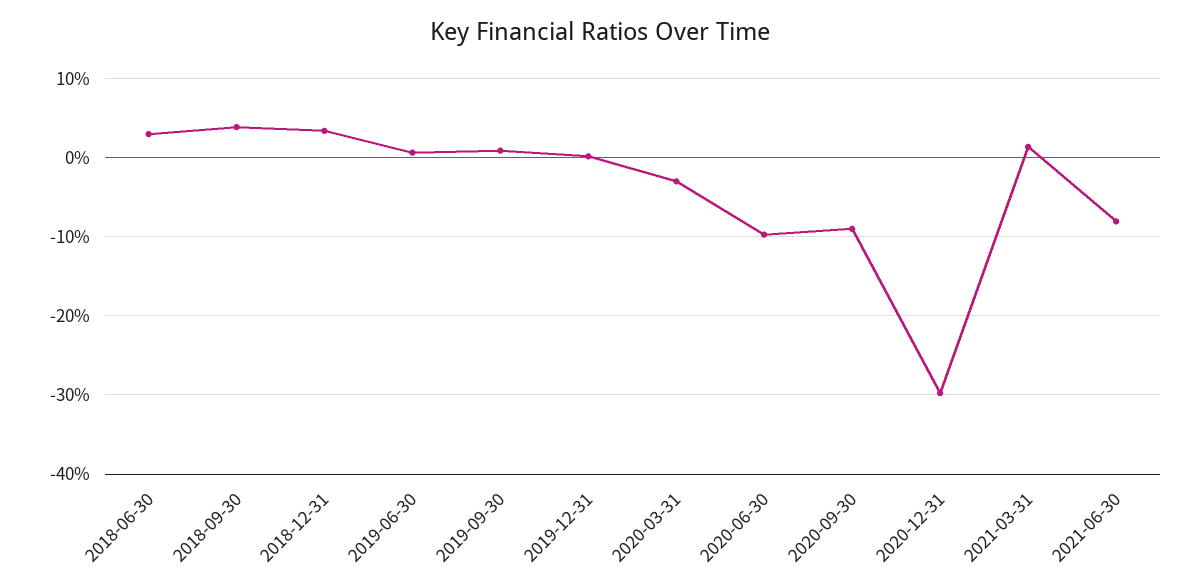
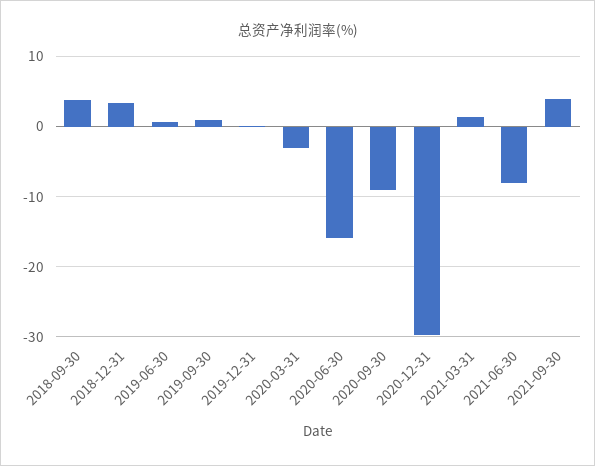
2018-06-30: 3 -> none
2020-06-30: -10 -> -16
2021-09-30: none -> 4

